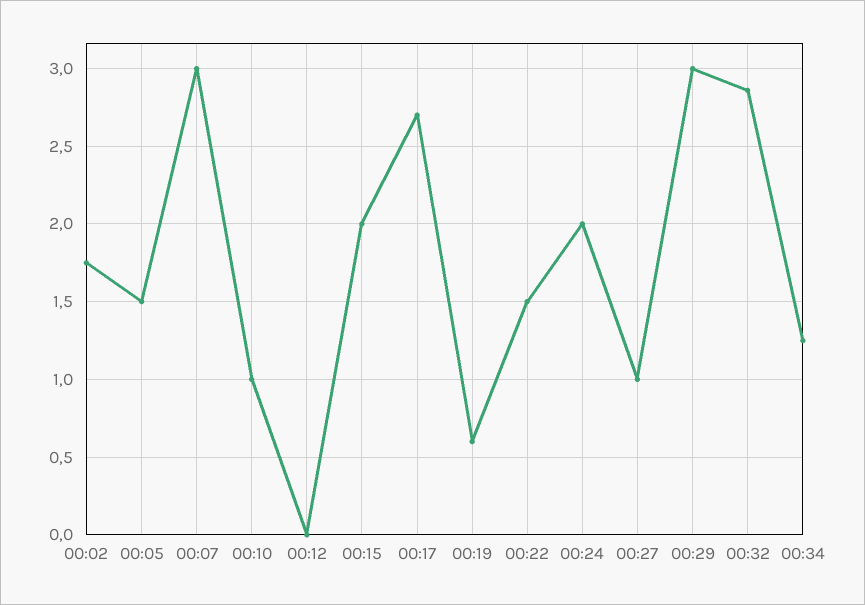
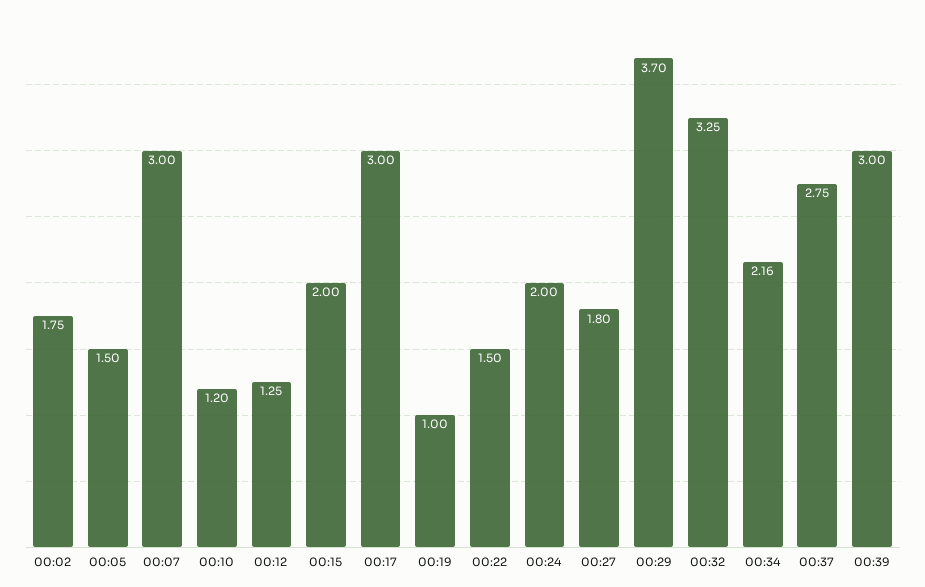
00:10: 1 -> 1.2
00:12: 0 -> 1.25
00:17: 2.7 -> 3
00:19: 0.6 -> 1
00:27: 1 -> 1.8
00:29: 3 -> 3.7
00:32: 2.85 -> 3.25
00:34: 1.25 -> 2.16
00:37: none -> 2.75
00:39: none -> 3

